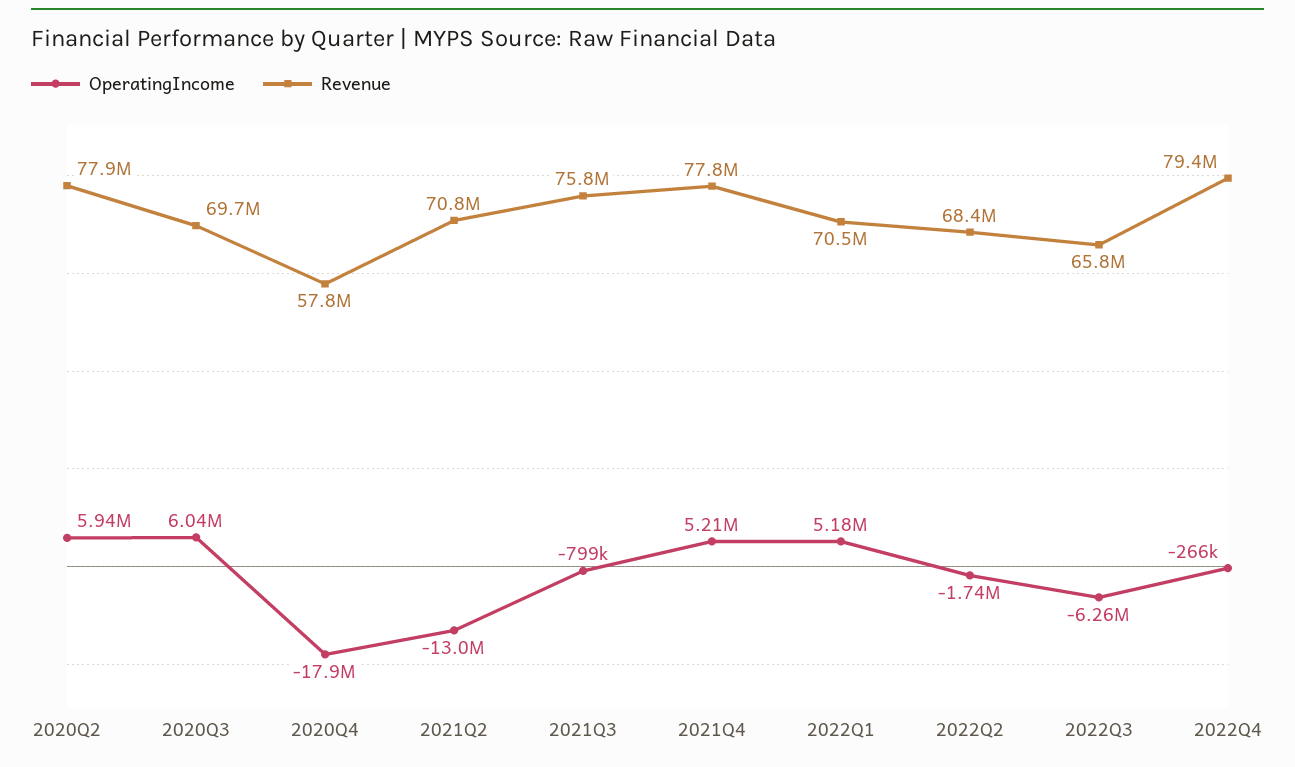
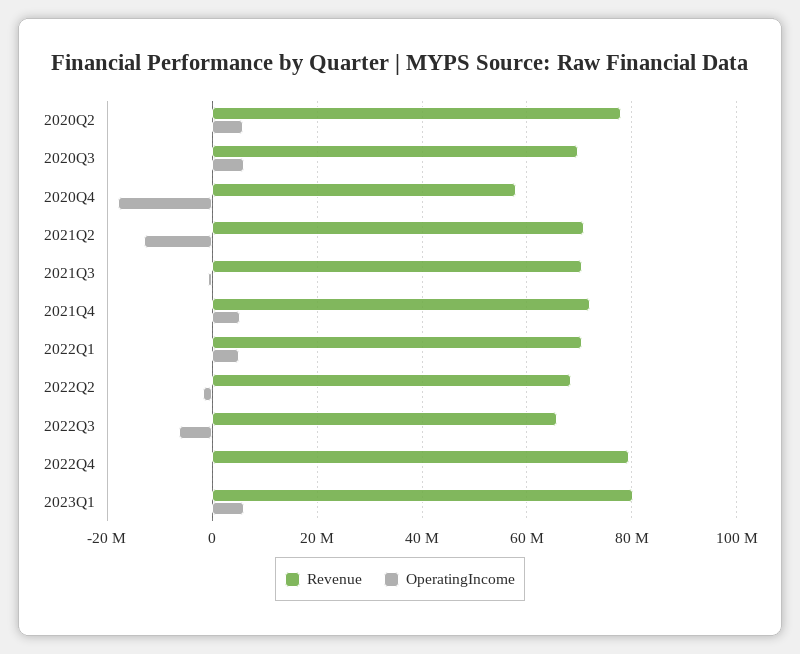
Revenue, 2021Q3: 75800000 -> 70000000
Revenue, 2021Q4: 77800000 -> 72000000
Revenue, 2023Q1: none -> 80000000
OperatingIncome, 2023Q1: none -> 6000000

